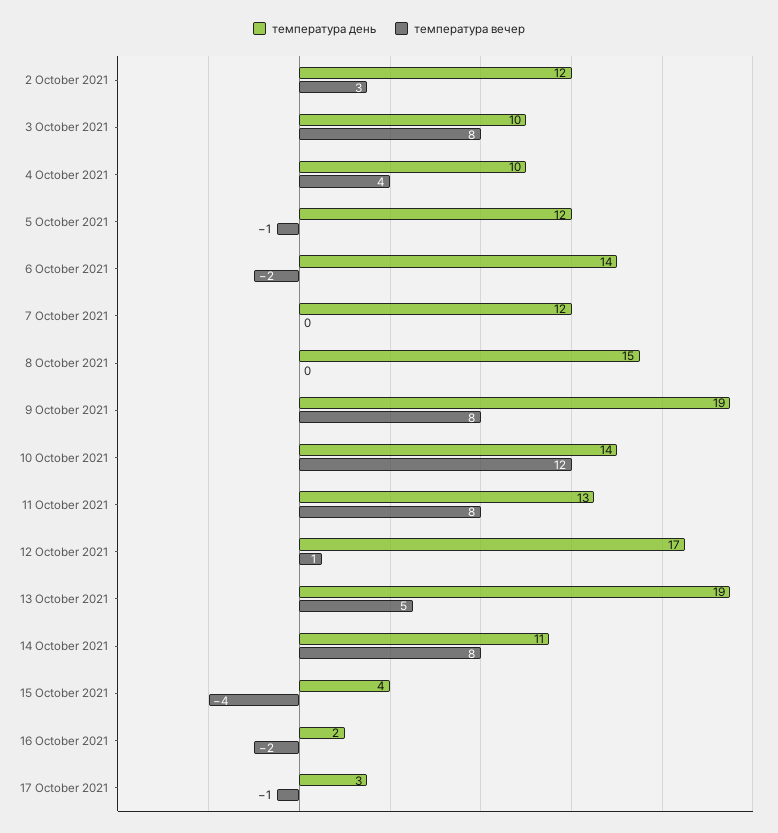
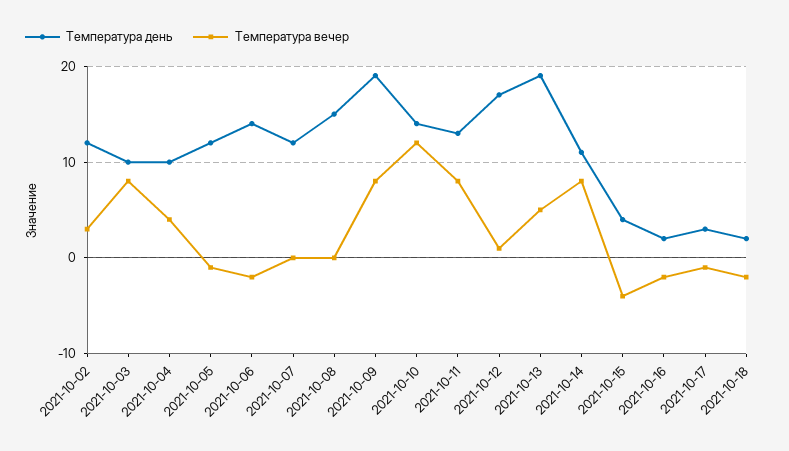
температура день, 2021-10-18: none -> 2
температура вечер, 2021-10-18: none -> -2

